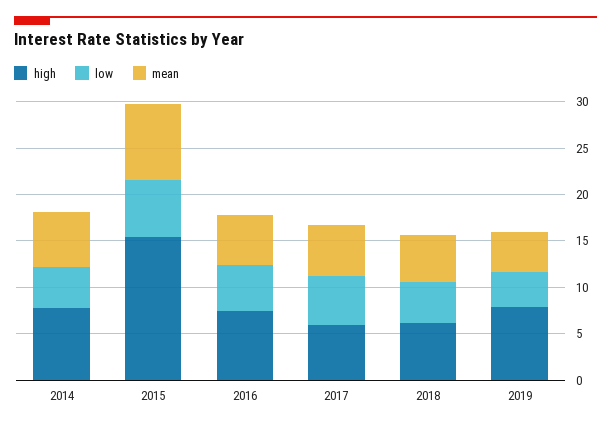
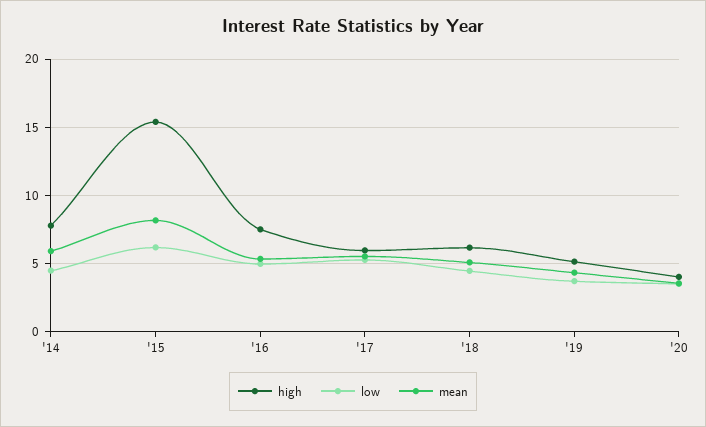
high, 2019: 8 -> 5
high, '20: none -> 4
low, '20: none -> 3.5
mean, '20: none -> 3.5

